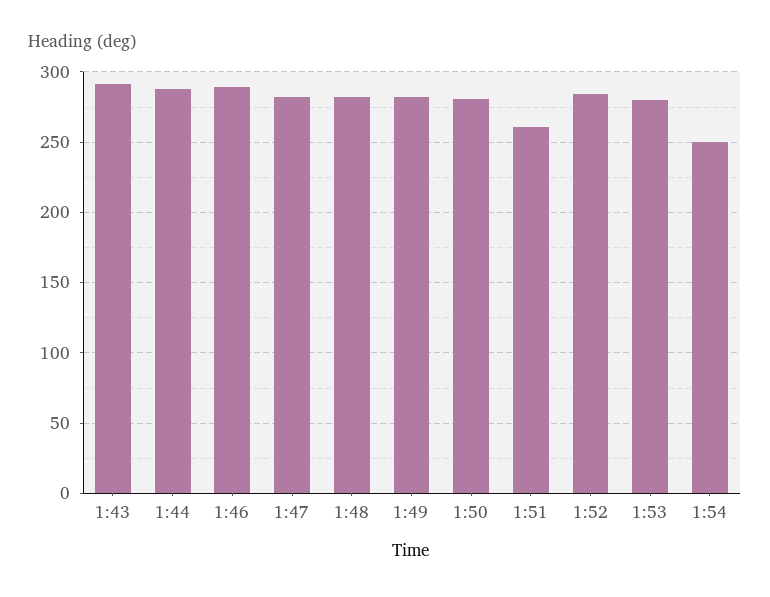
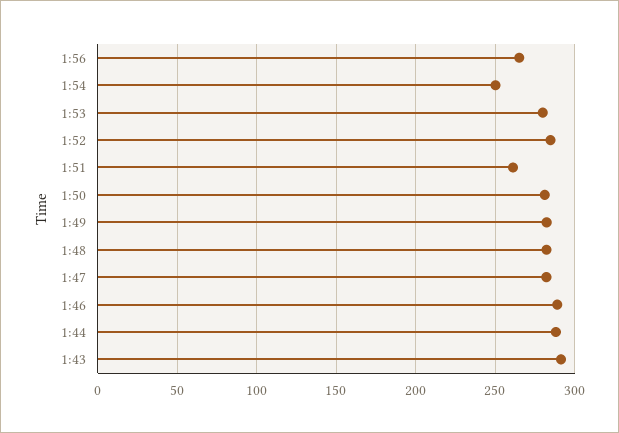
1:56: none -> 265

